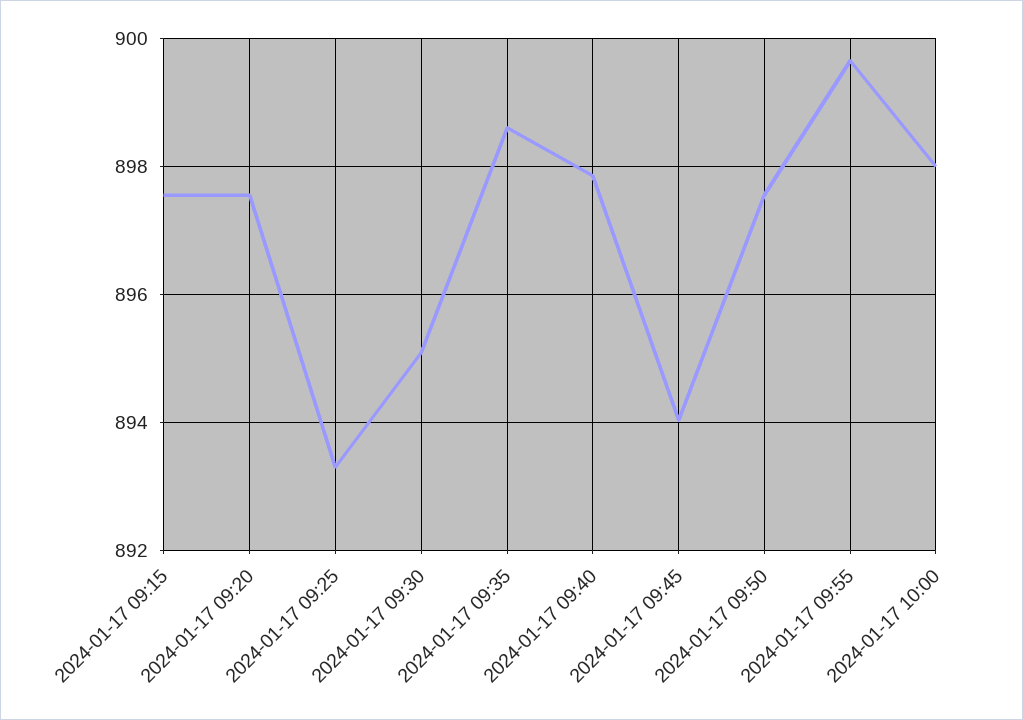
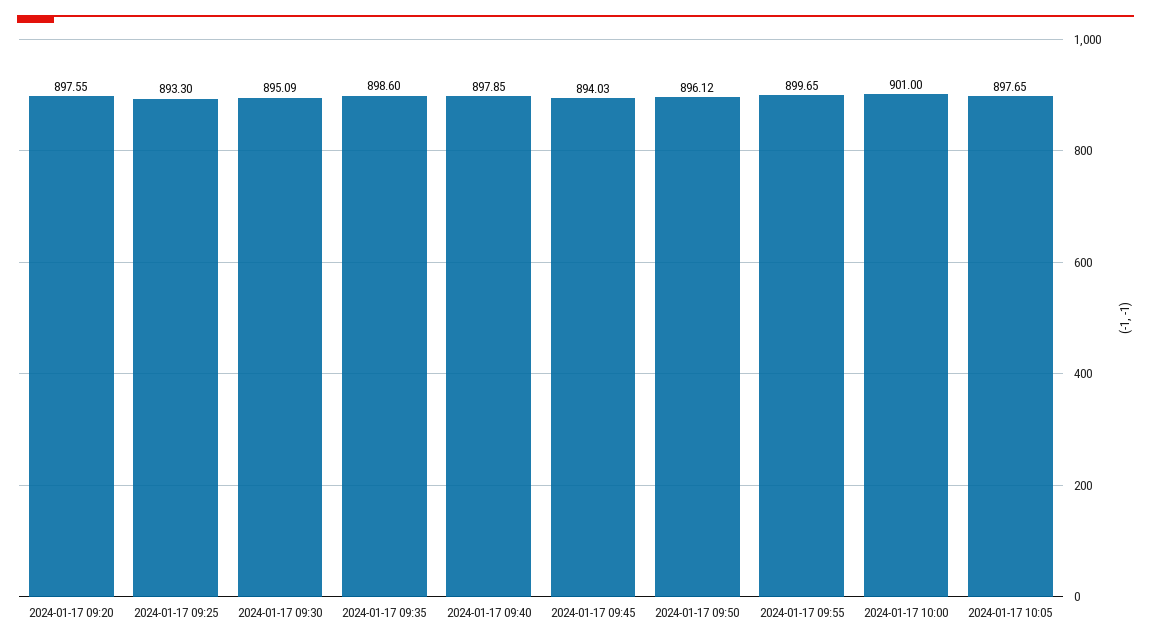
2024-01-17 09:15: 897.6 -> none
2024-01-17 09:50: 897.6 -> 896.12
2024-01-17 10:00: 898 -> 901
2024-01-17 10:05: none -> 897.65

